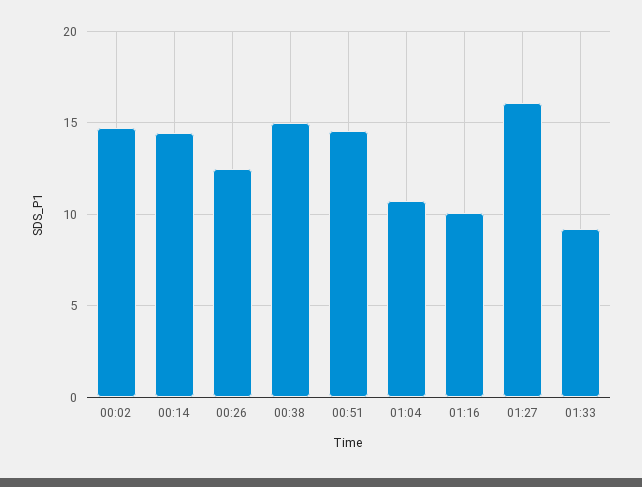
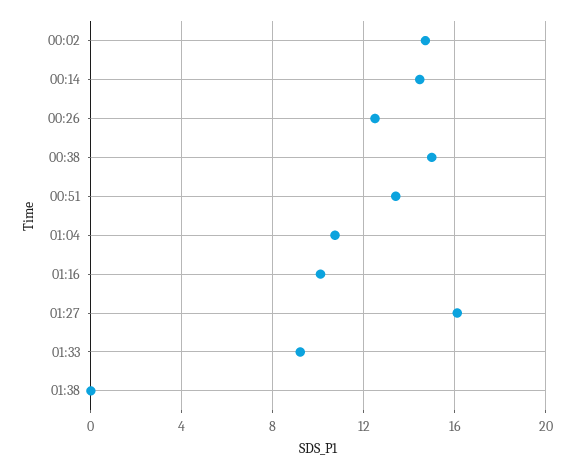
00:51: 14.5 -> 13.5
01:38: none -> 0

